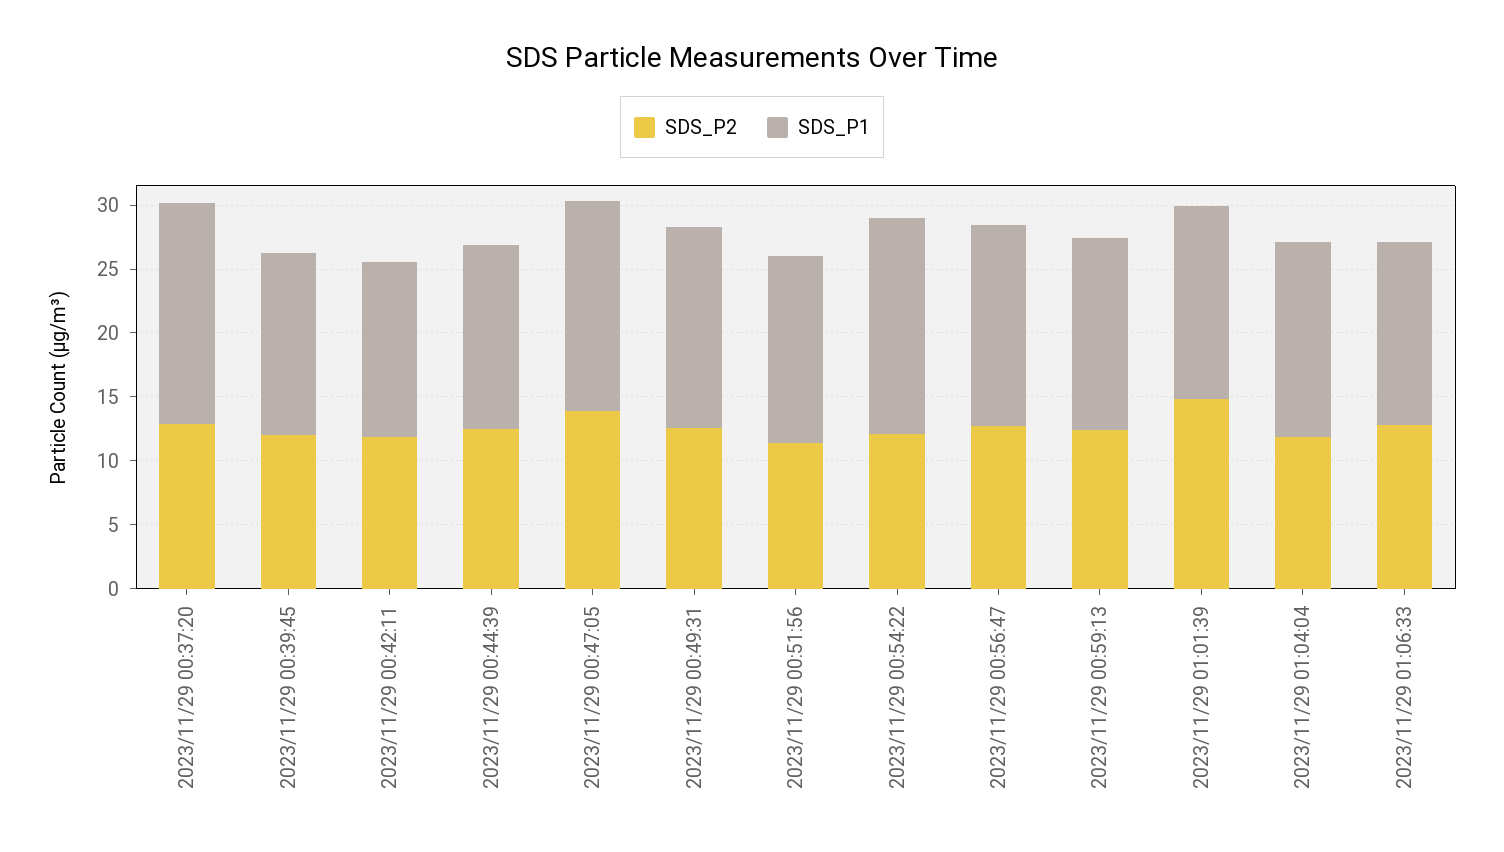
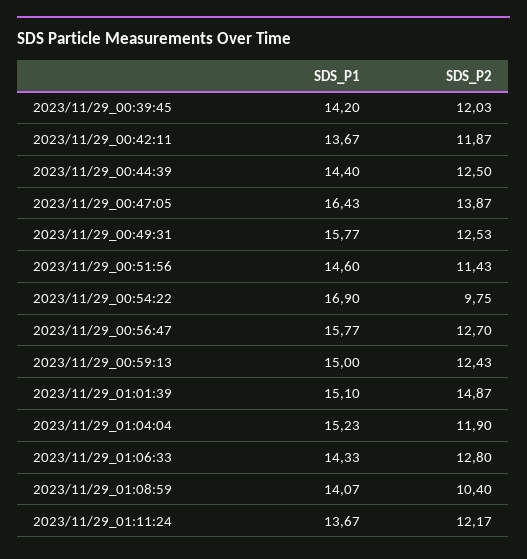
SDS_P2, 2023/11/29 00:37:20: 13 -> none
SDS_P1, 2023/11/29 00:37:20: 17 -> none
SDS_P2, 2023/11/29 00:54:22: 12 -> 9.75
SDS_P1, 2023/11/29_01:08:59: none -> 14.07
SDS_P2, 2023/11/29_01:08:59: none -> 10.4
SDS_P1, 2023/11/29_01:11:24: none -> 13.67
SDS_P2, 2023/11/29_01:11:24: none -> 12.17

